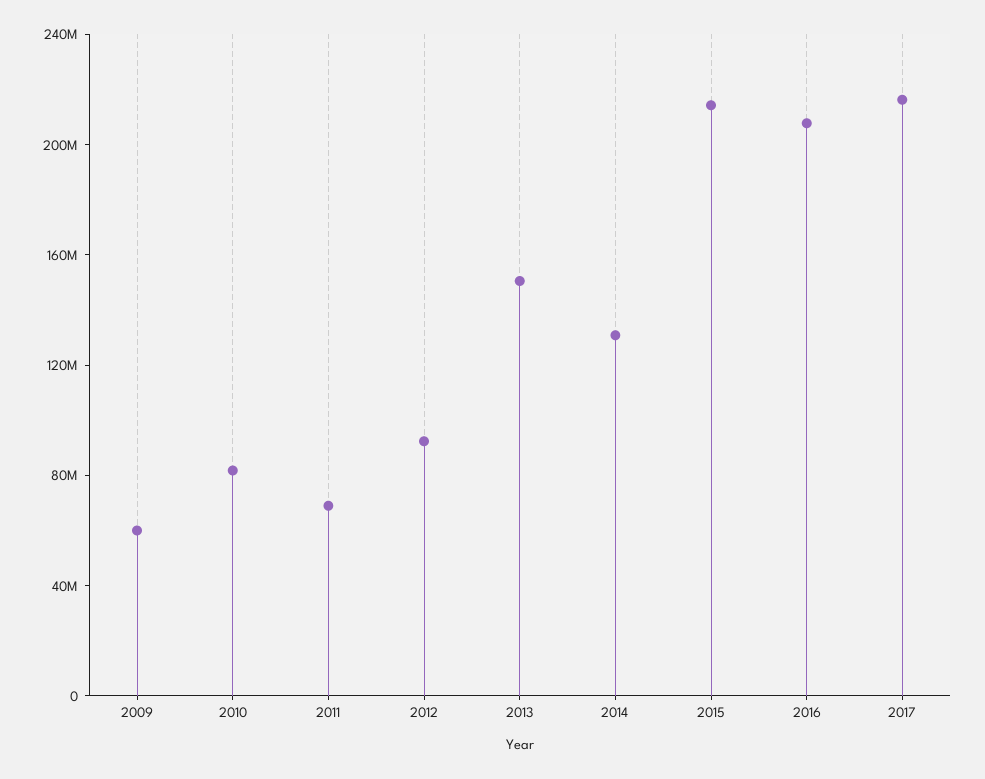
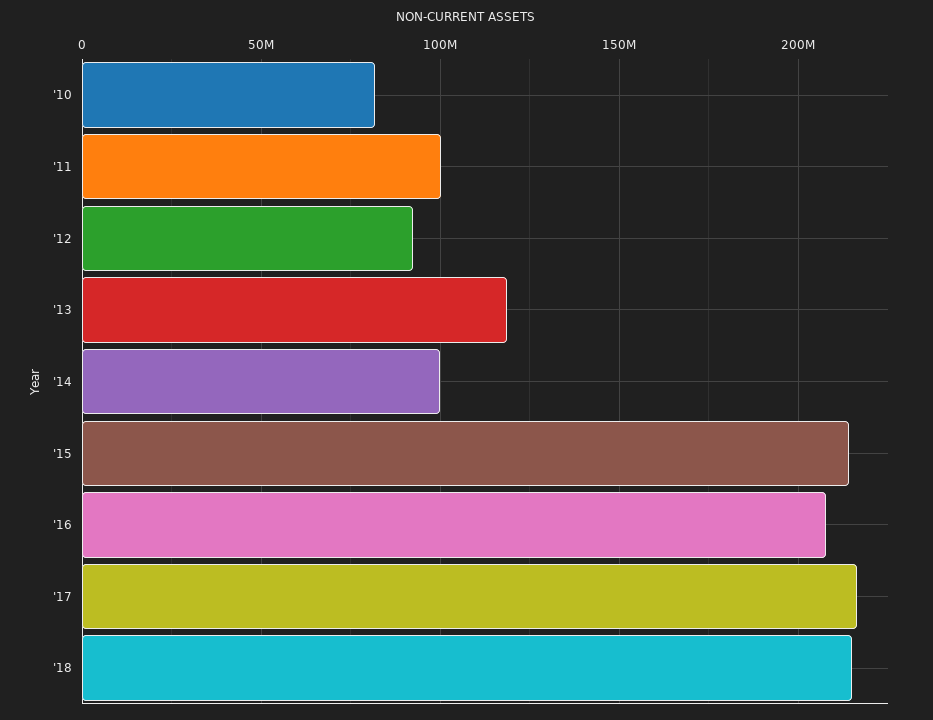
2009: 60000000 -> none
2011: 70000000 -> 100000000
2013: 150000000 -> 120000000
2014: 130000000 -> 100000000
'18: none -> 215000000

